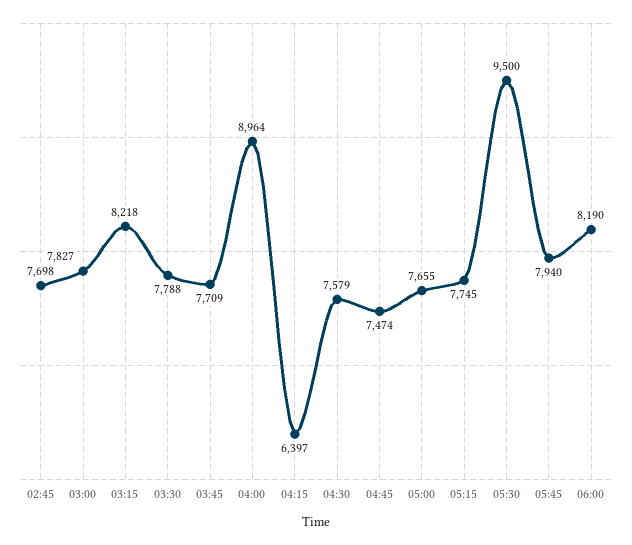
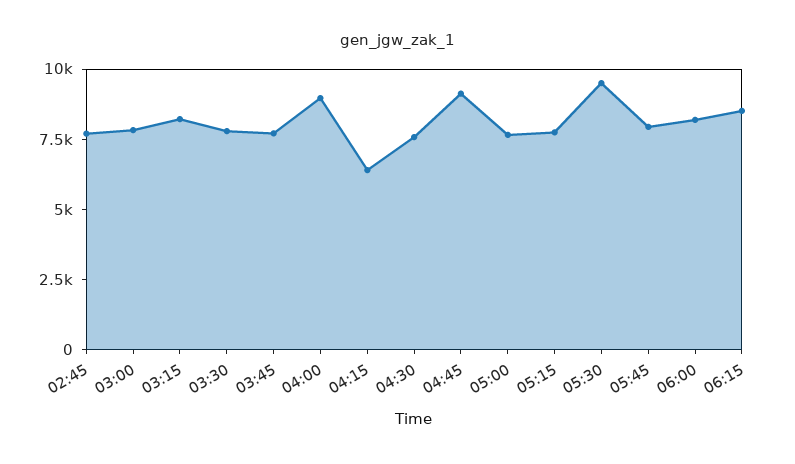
04:45: 7474 -> 9000
06:15: none -> 8500

